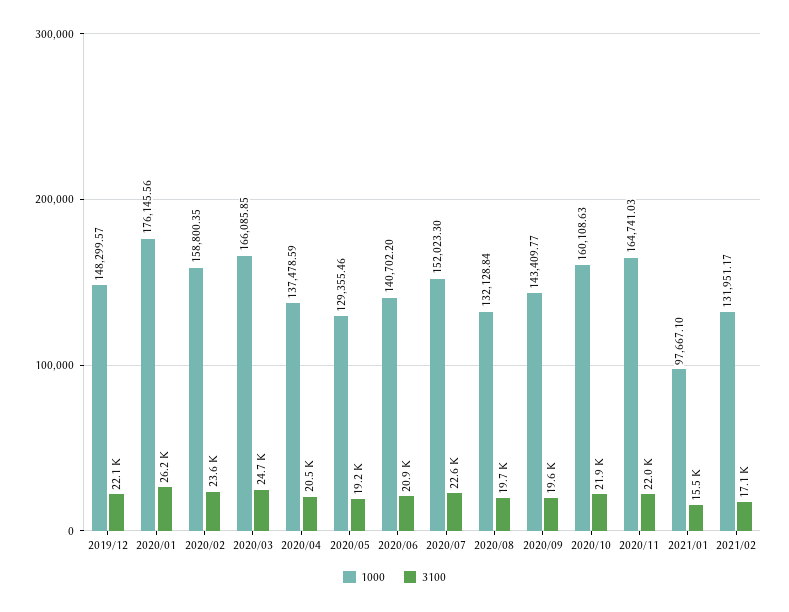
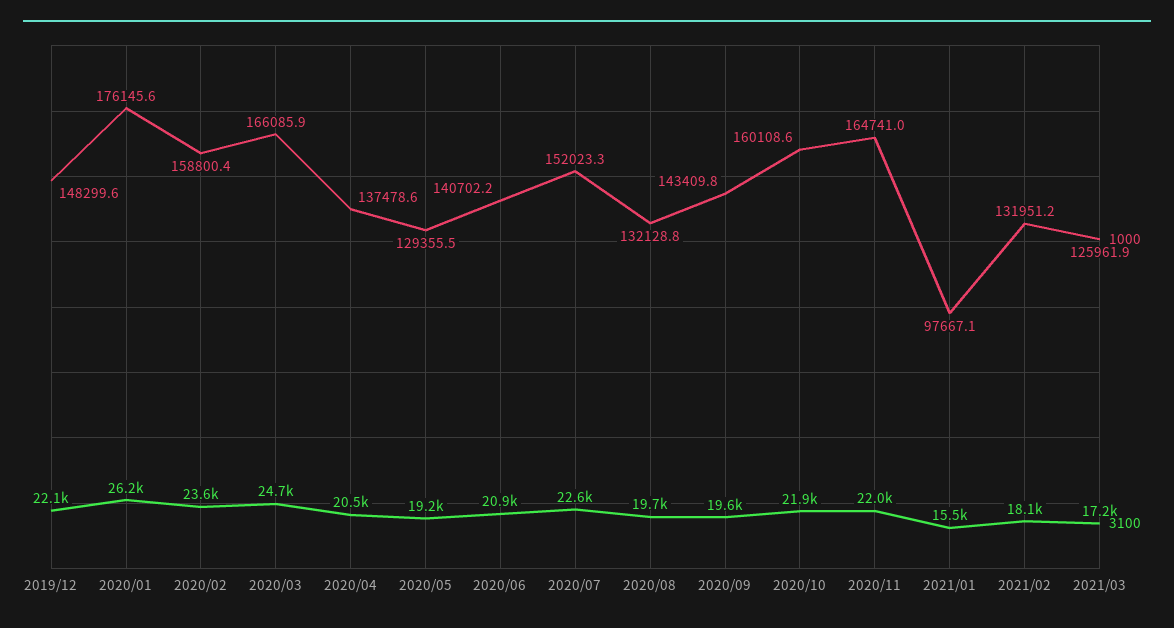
3100, 2021/02: 17100 -> 18100
1000, 2021/03: none -> 125961.9
3100, 2021/03: none -> 17200

